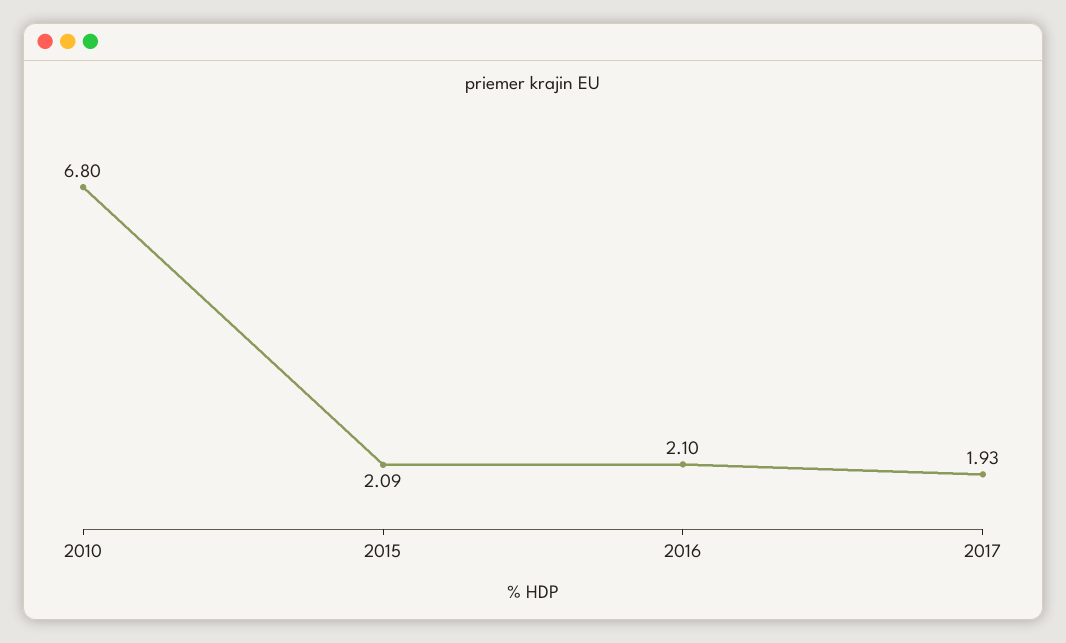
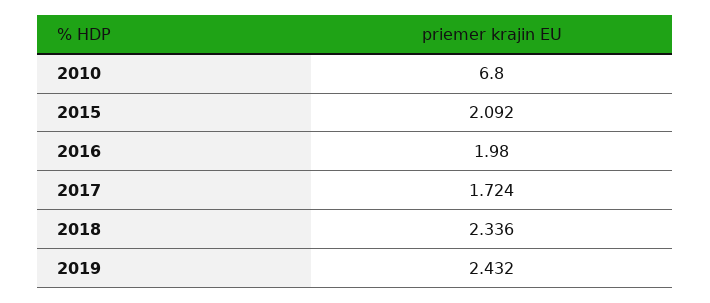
2016: 2.1 -> 1.98
2017: 1.93 -> 1.724
2018: none -> 2.336
2019: none -> 2.432

